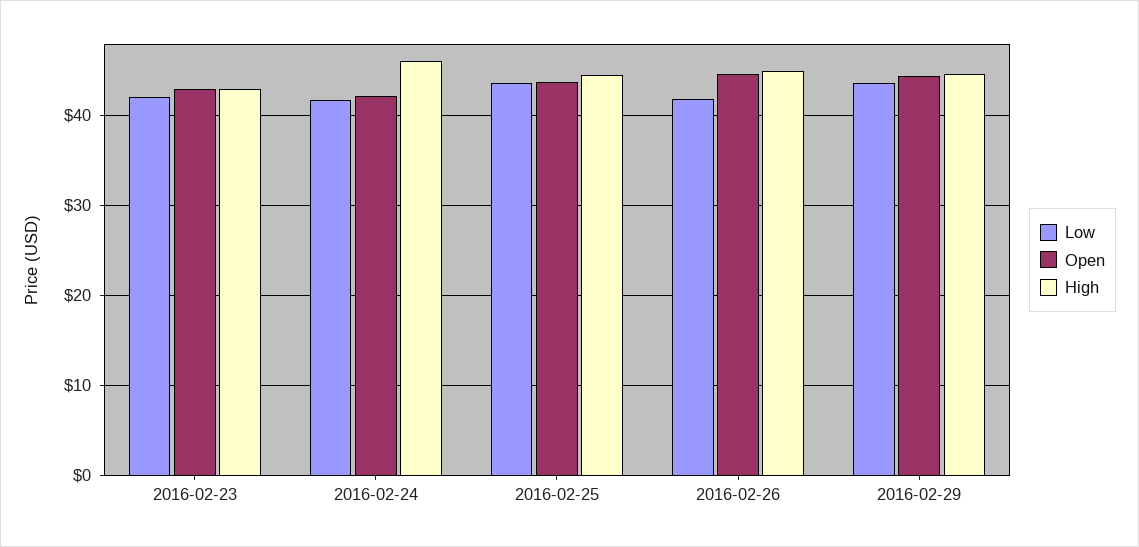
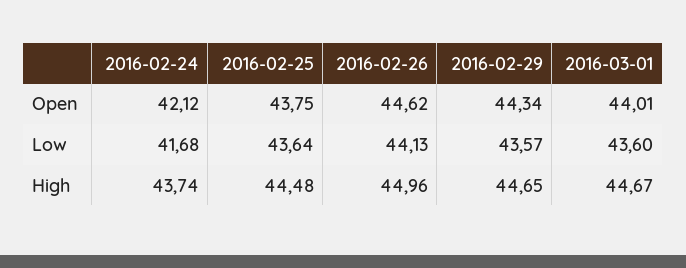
Low, 2016-02-23: 42 -> none
Open, 2016-02-23: 43 -> none
High, 2016-02-23: 43 -> none
High, 2016-02-24: 46 -> 43.74
Low, 2016-02-26: 42 -> 44.13
Open, 2016-03-01: none -> 44.01
Low, 2016-03-01: none -> 43.6
High, 2016-03-01: none -> 44.67

